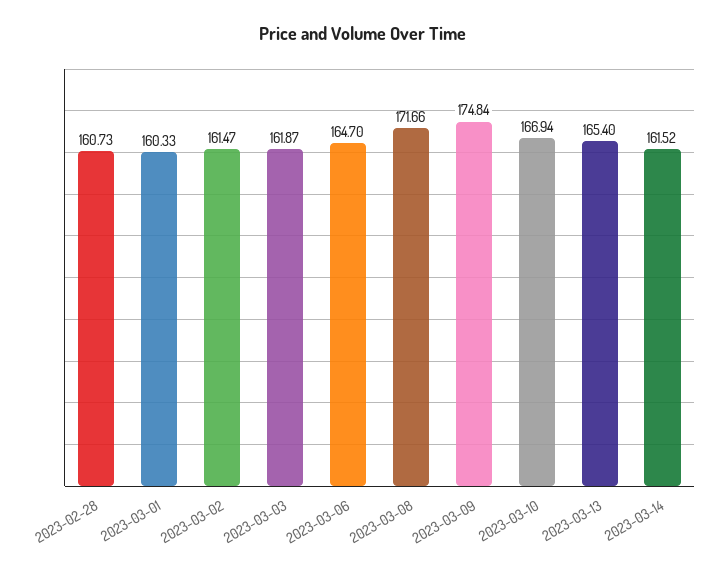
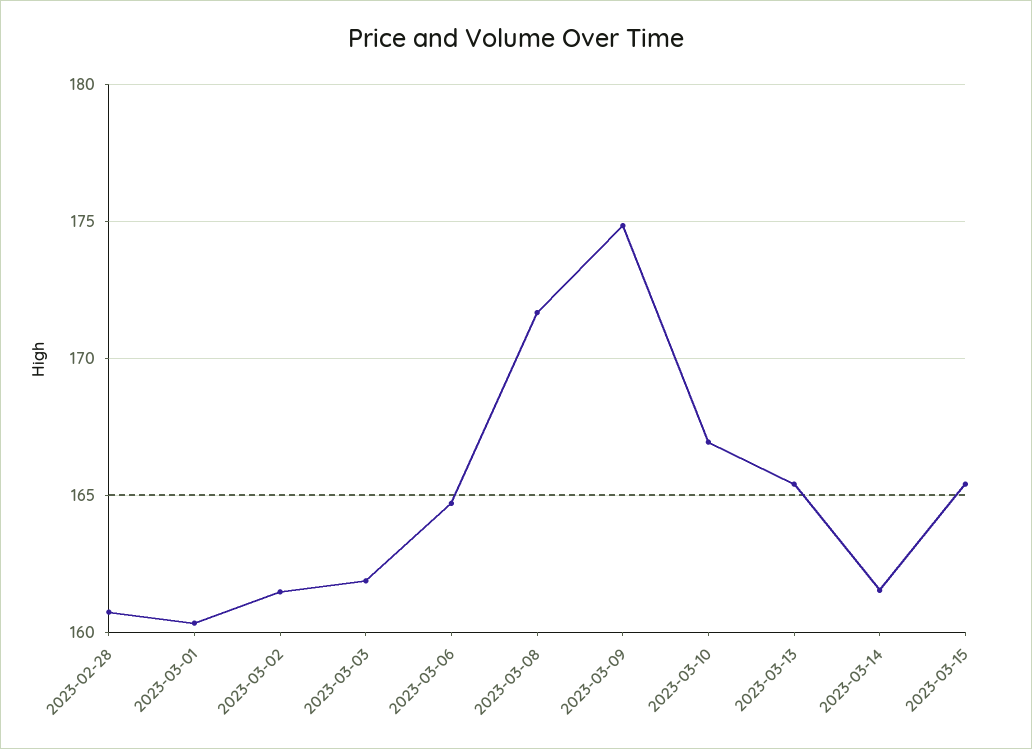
2023-03-15: none -> 165.5

